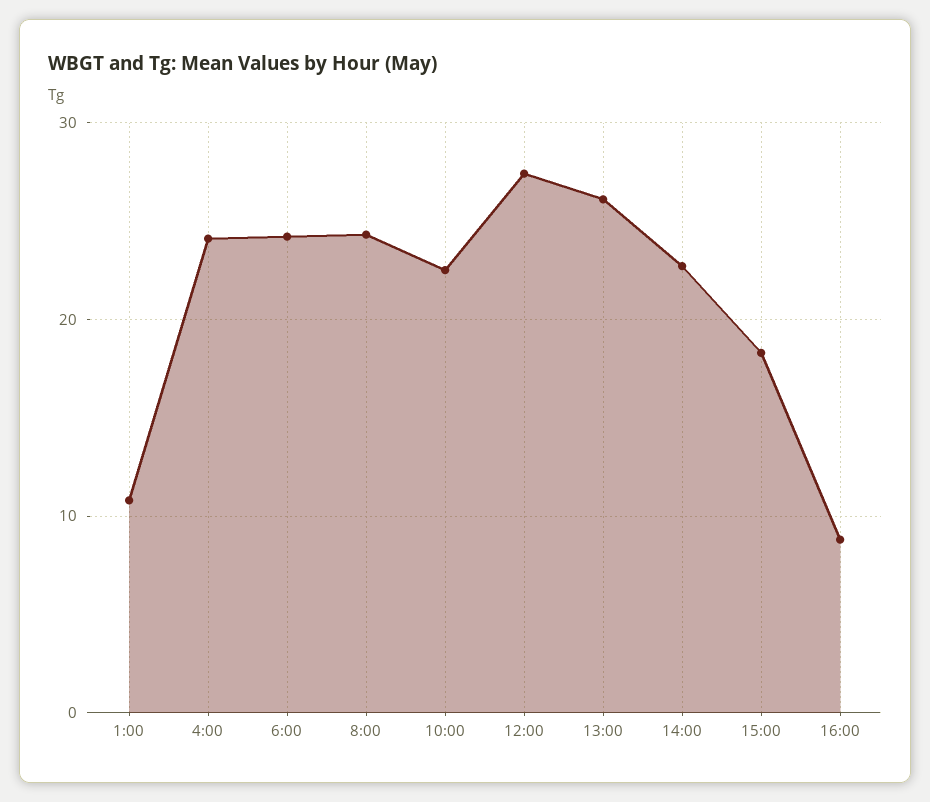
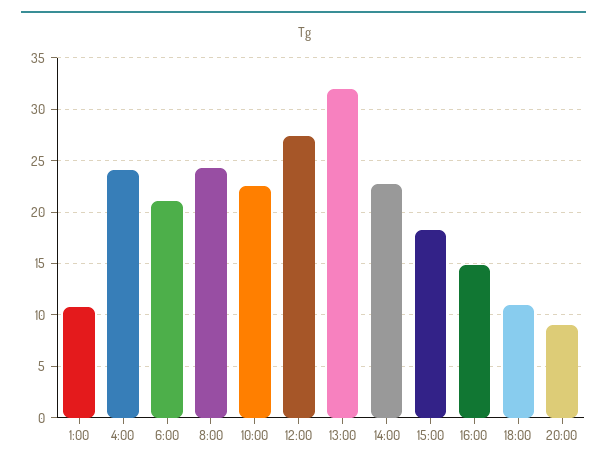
6:00: 24 -> 21
13:00: 26 -> 32
16:00: 9 -> 15
18:00: none -> 11
20:00: none -> 9

